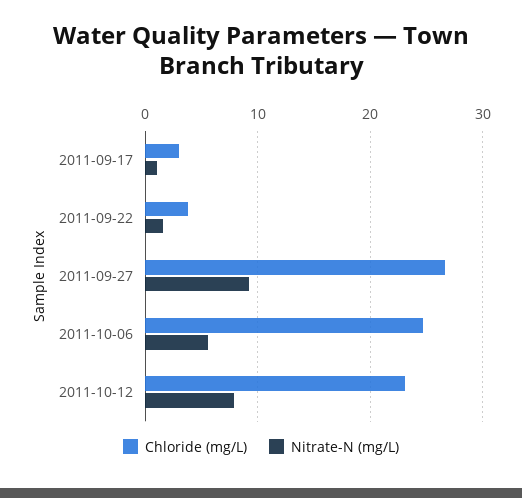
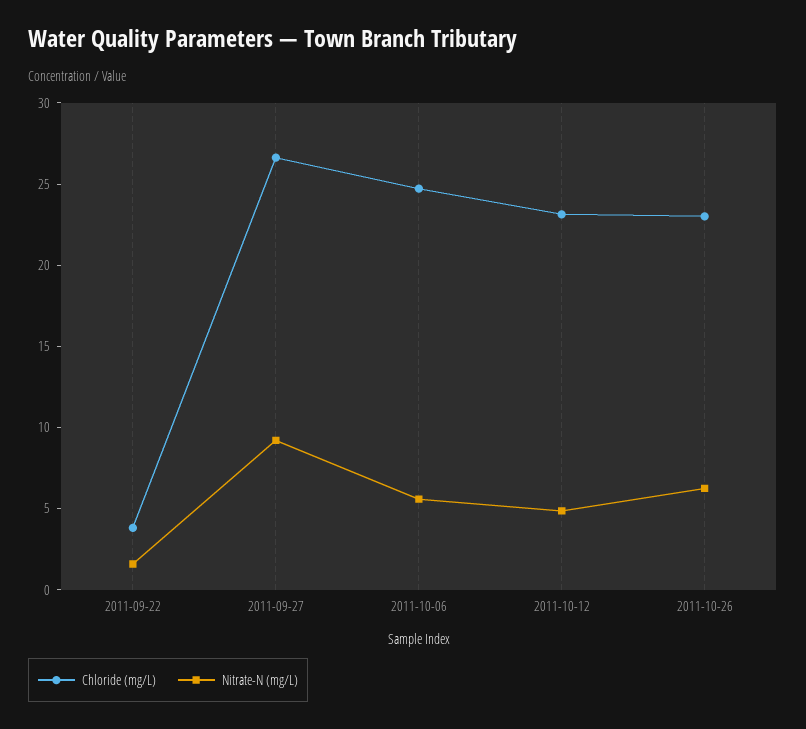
Chloride (mg/L), 2011-09-17: 3 -> none
Nitrate-N (mg/L), 2011-09-17: 1 -> none
Nitrate-N (mg/L), 2011-10-12: 8 -> 5
Chloride (mg/L), 2011-10-26: none -> 23
Nitrate-N (mg/L), 2011-10-26: none -> 6

